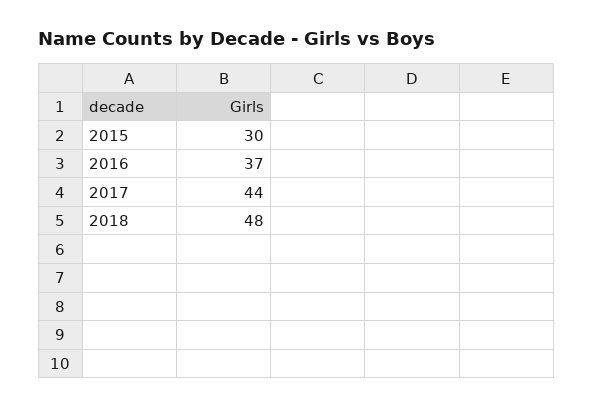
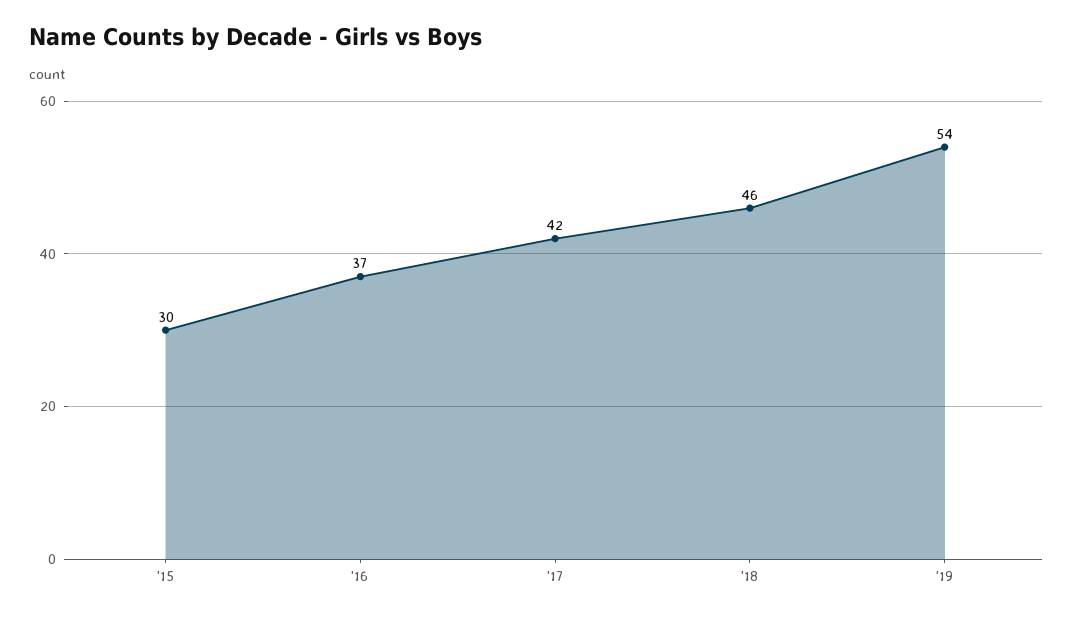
2017: 44 -> 42
2018: 48 -> 46
'19: none -> 54

